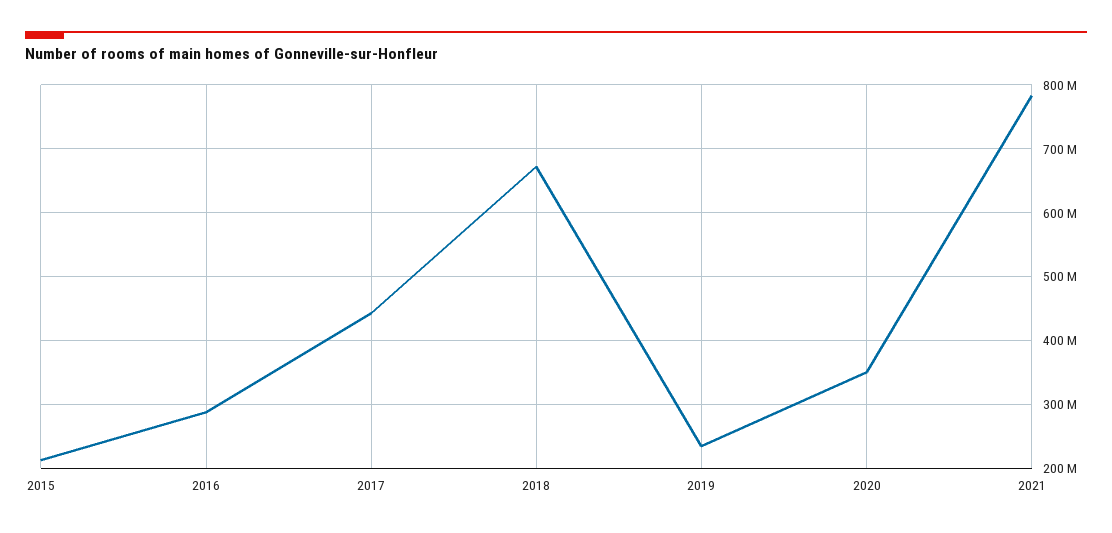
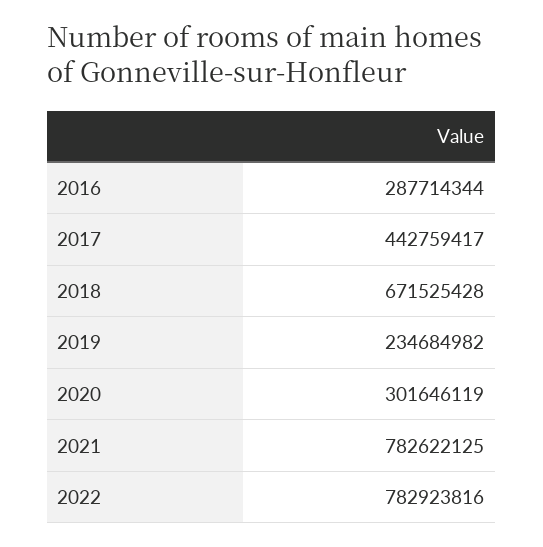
2015: 210000000 -> none
2020: 350000000 -> 301646119
2022: none -> 782923816

